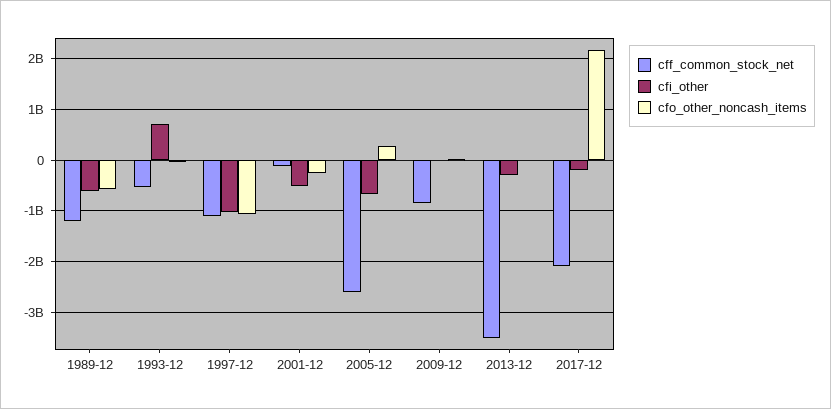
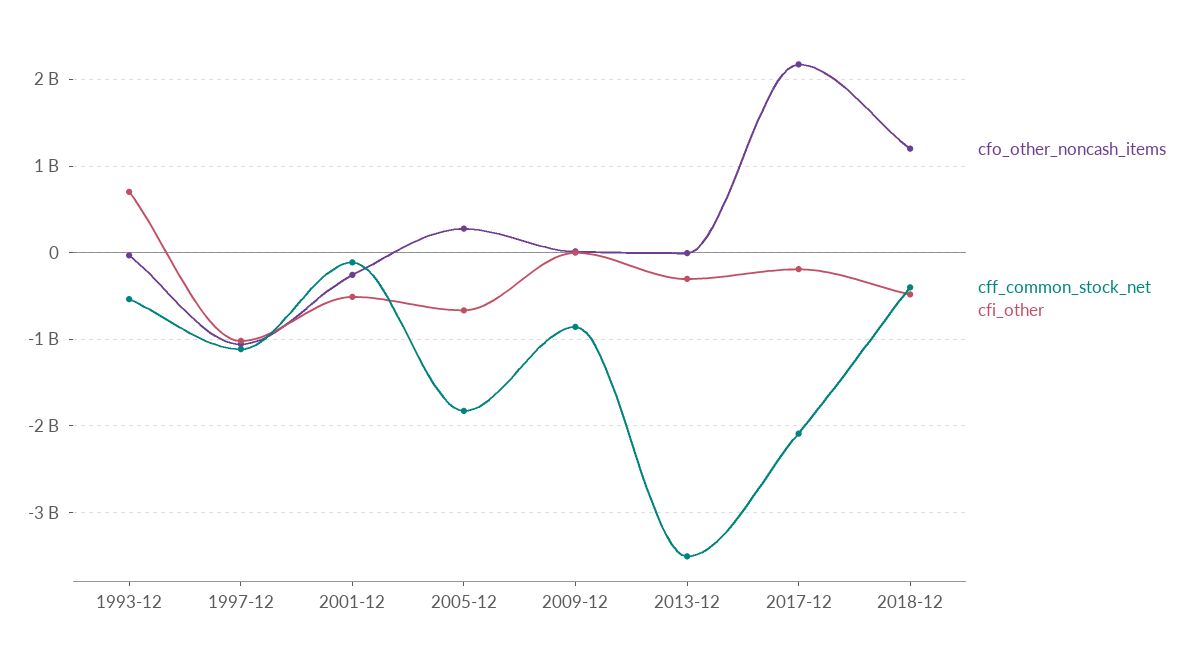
cff_common_stock_net, 1989-12: -1200000000 -> none
cfi_other, 1989-12: -600000000 -> none
cfo_other_noncash_items, 1989-12: -600000000 -> none
cff_common_stock_net, 2005-12: -2600000000 -> -1800000000
cfo_other_noncash_items, 2018-12: none -> 1200000000
cff_common_stock_net, 2018-12: none -> -400000000
cfi_other, 2018-12: none -> -500000000

